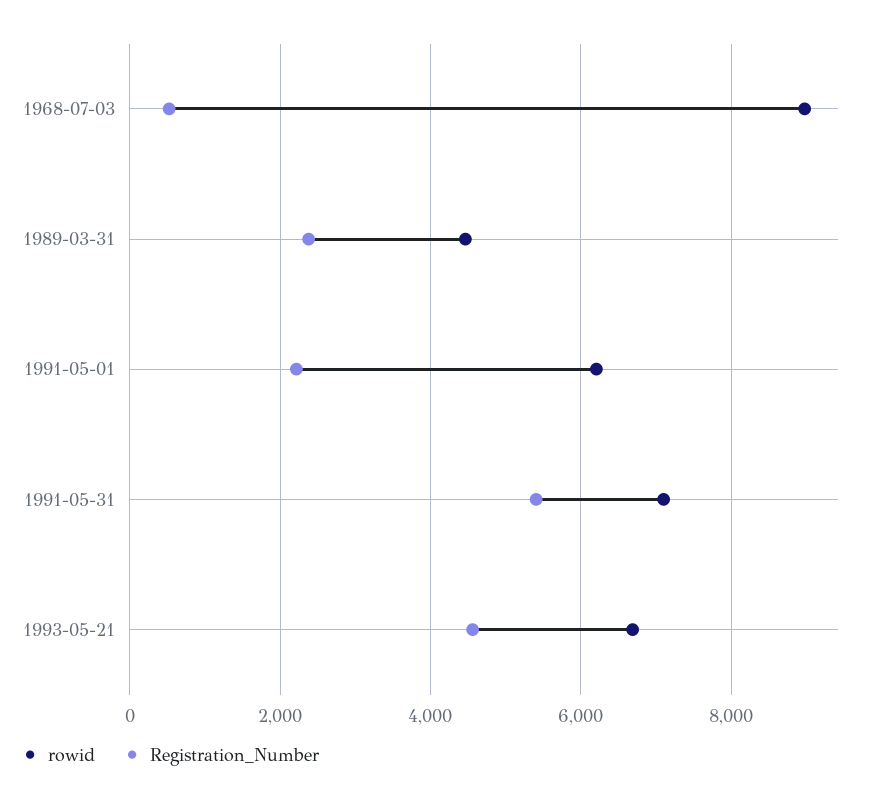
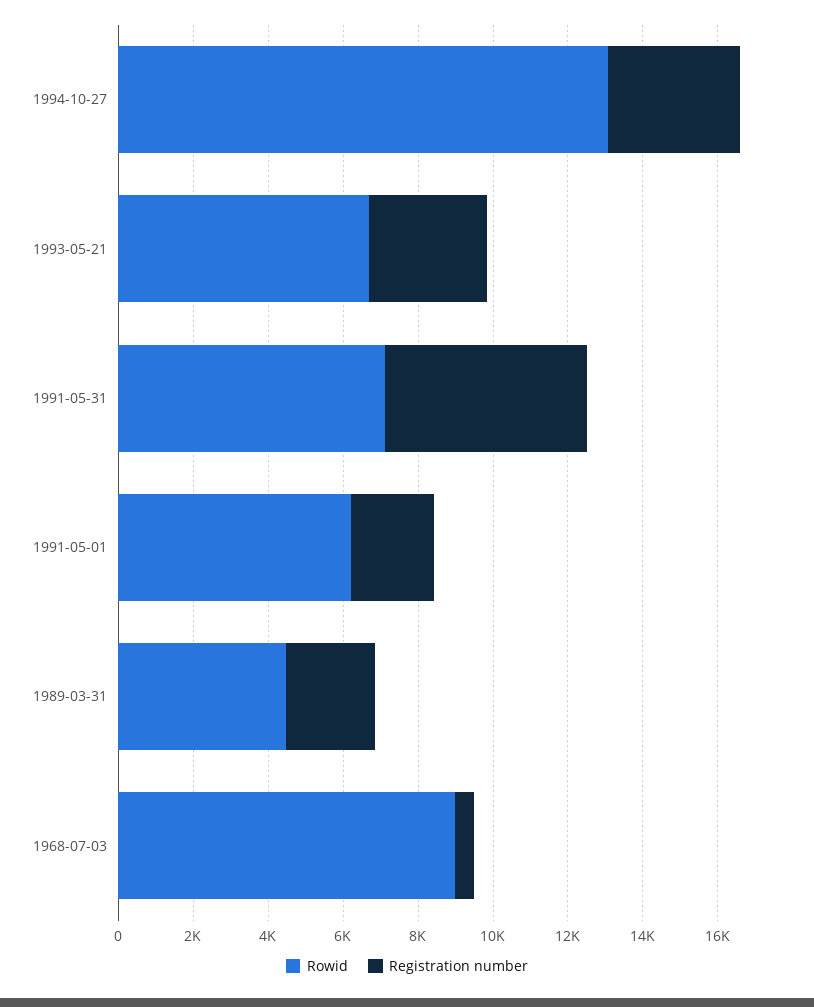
Registration_Number, 1993-05-21: 4600 -> 3000
rowid, 1994-10-27: none -> 13000
Registration_Number, 1994-10-27: none -> 3500

